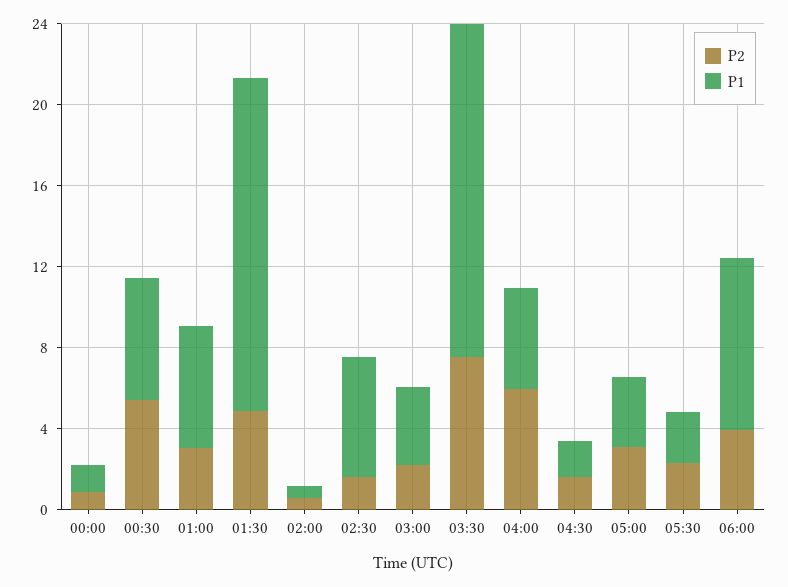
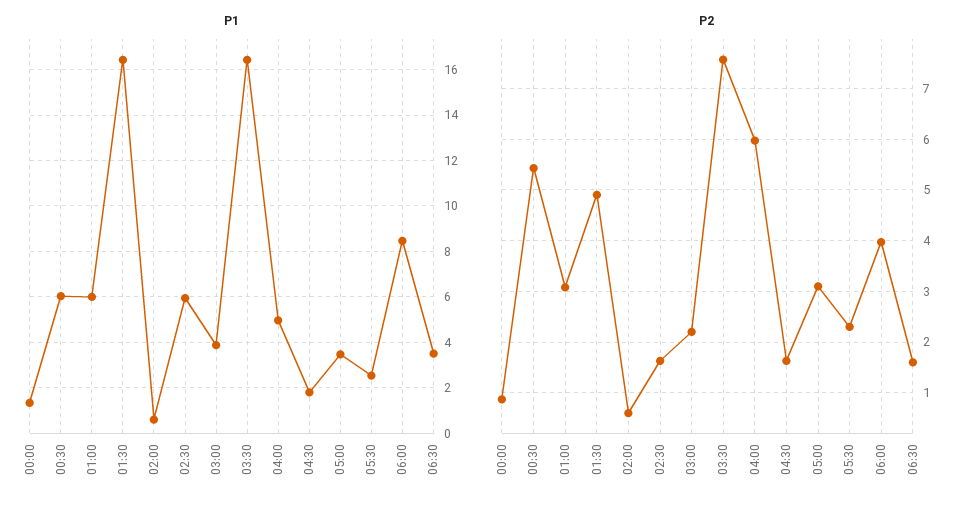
P1, 06:30: none -> 3.5
P2, 06:30: none -> 1.6

